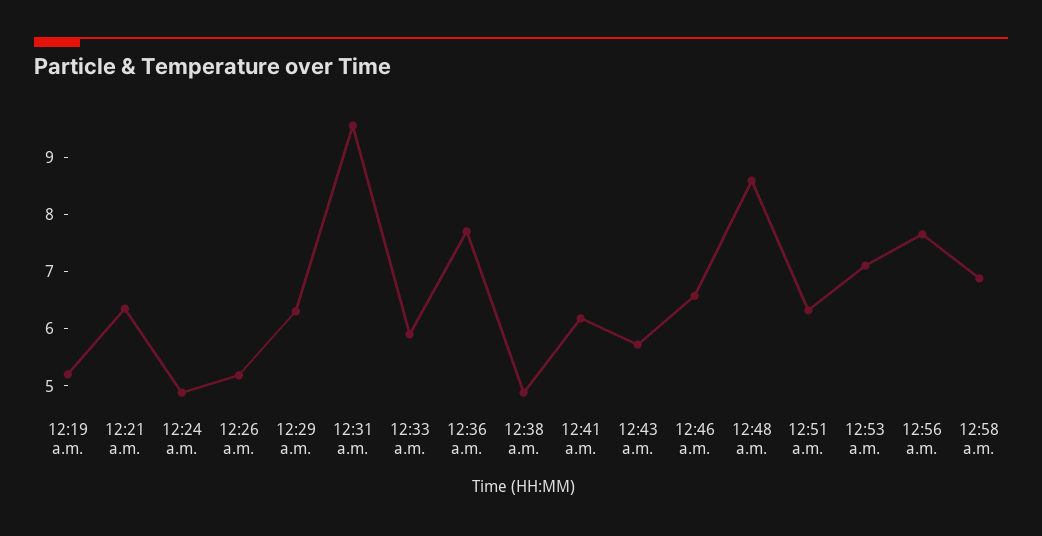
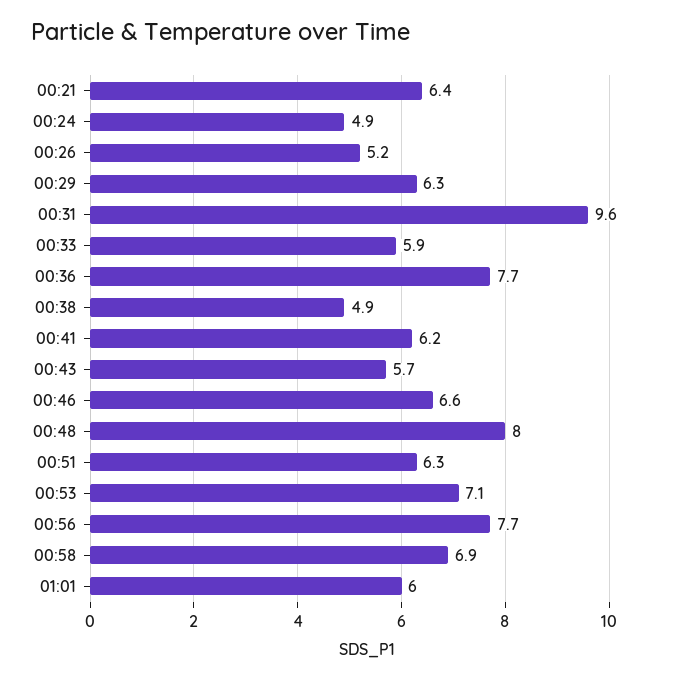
12:19 a.m.: 5.2 -> none
12:48 a.m.: 8.6 -> 8
01:01: none -> 6

